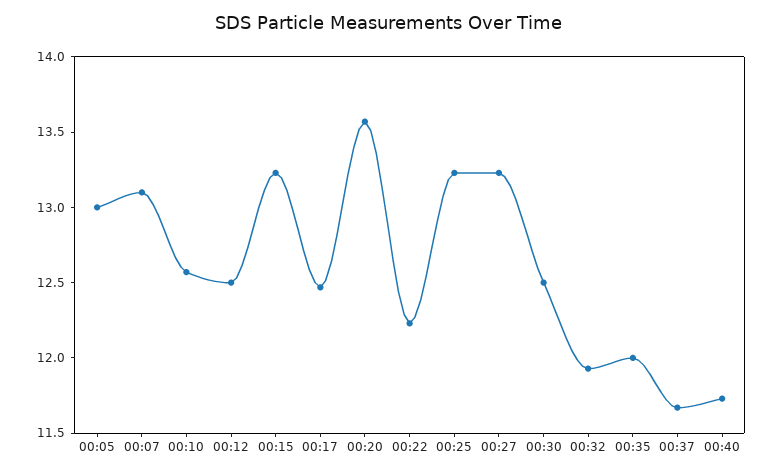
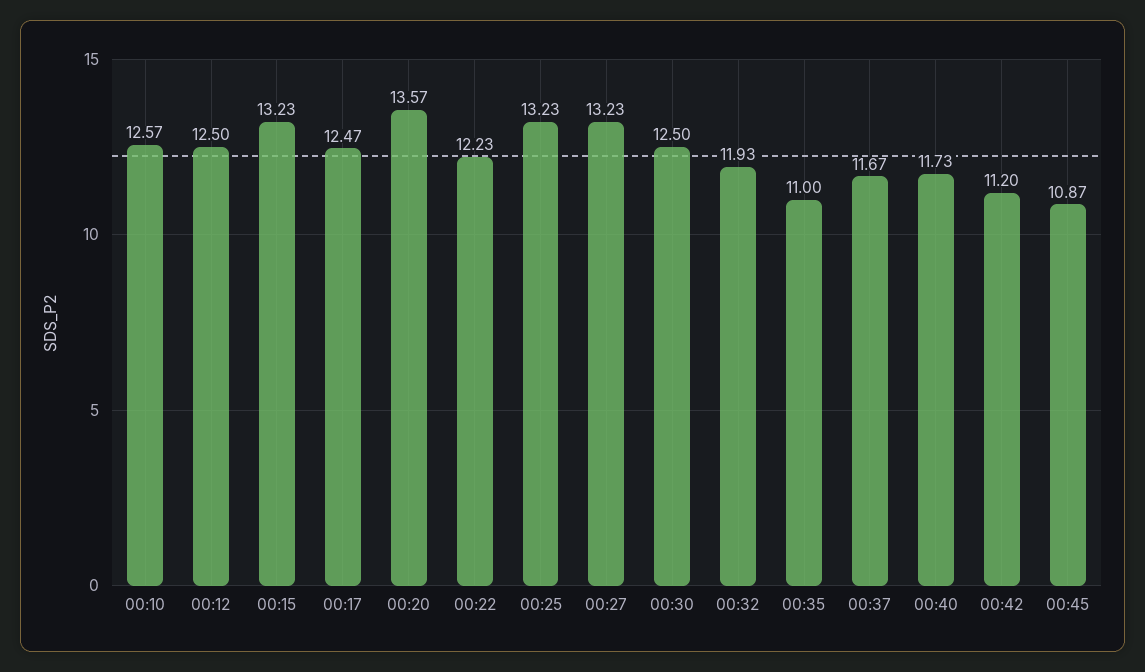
00:05: 13 -> none
00:07: 13.1 -> none
00:35: 12 -> 11
00:42: none -> 11.2
00:45: none -> 10.87

